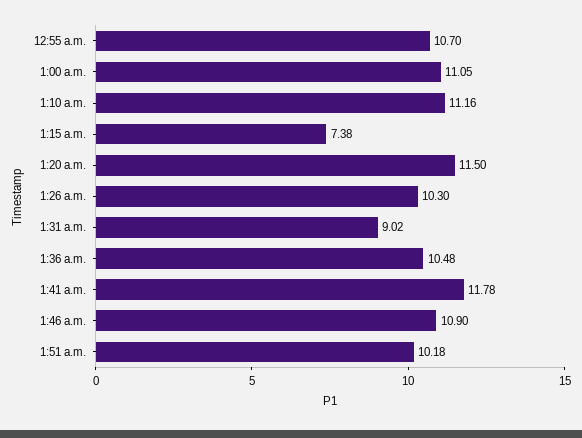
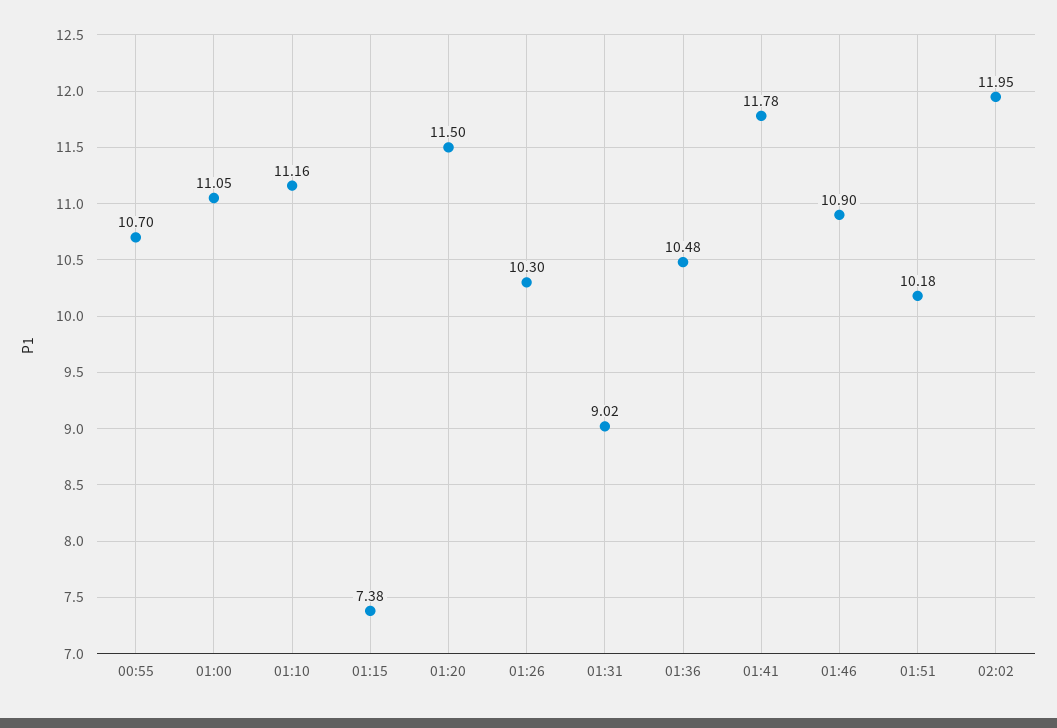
02:02: none -> 11.95

